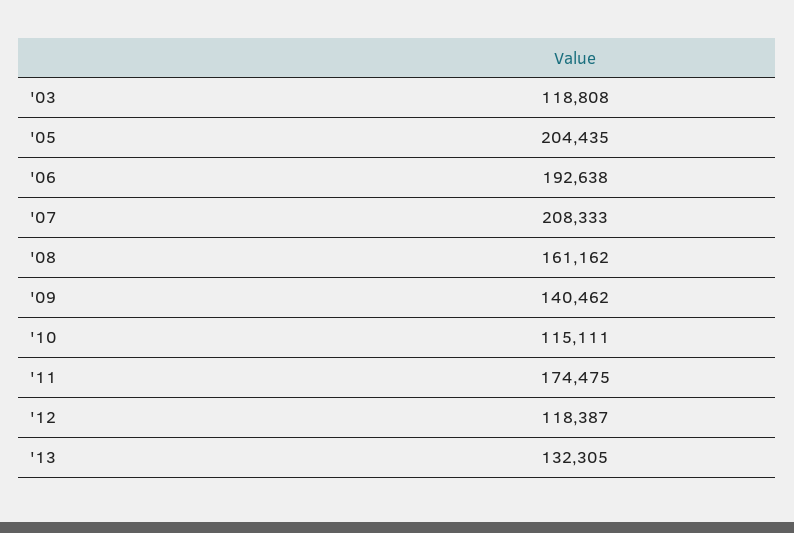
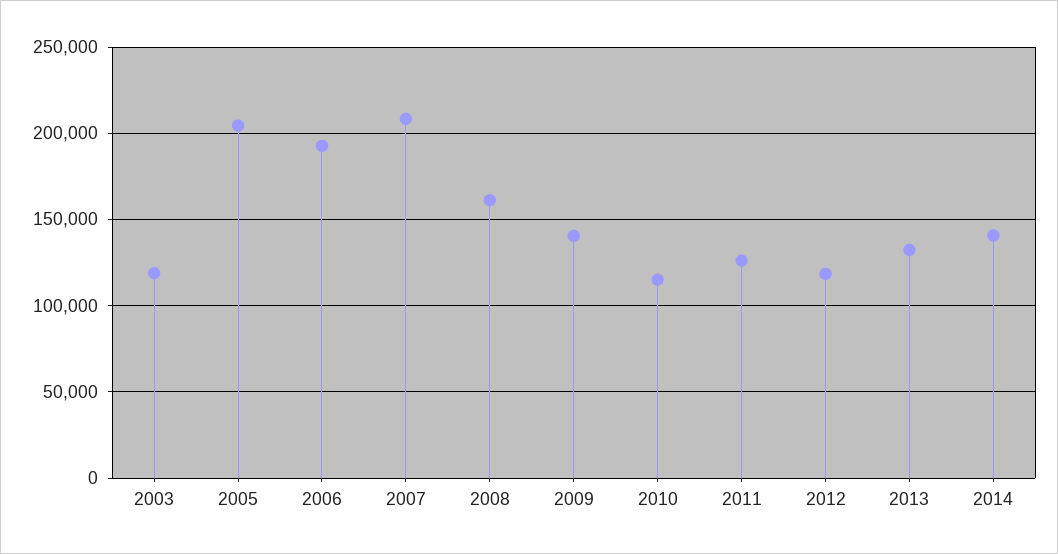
'11: 174475 -> 125000
2014: none -> 140000

